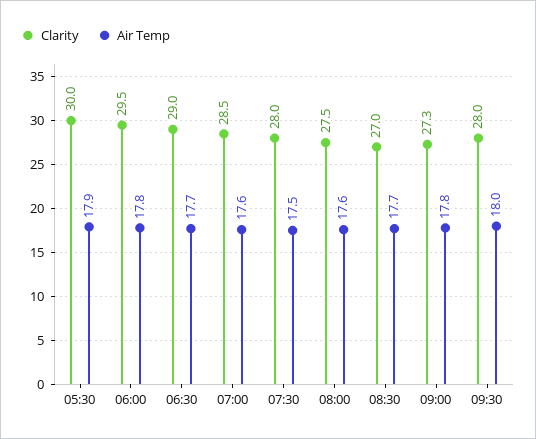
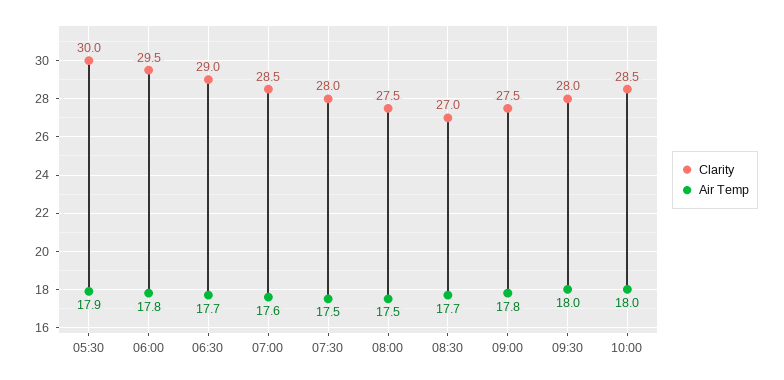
Air Temp, 08:00: 17.6 -> 17.5
Clarity, 09:00: 27.3 -> 27.5
Clarity, 10:00: none -> 28.5
Air Temp, 10:00: none -> 18

